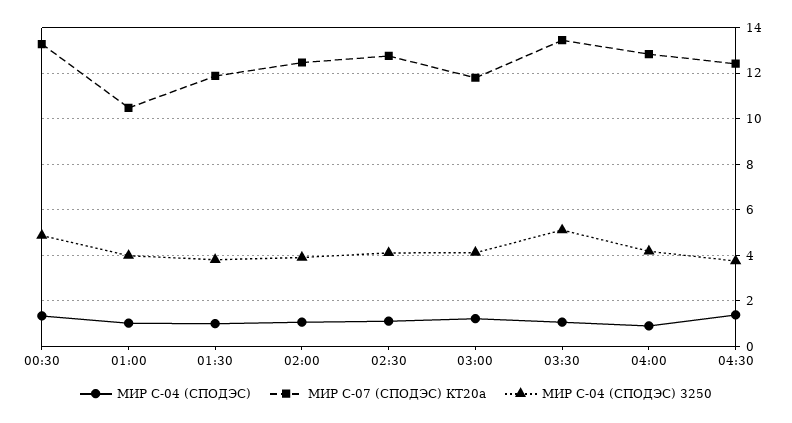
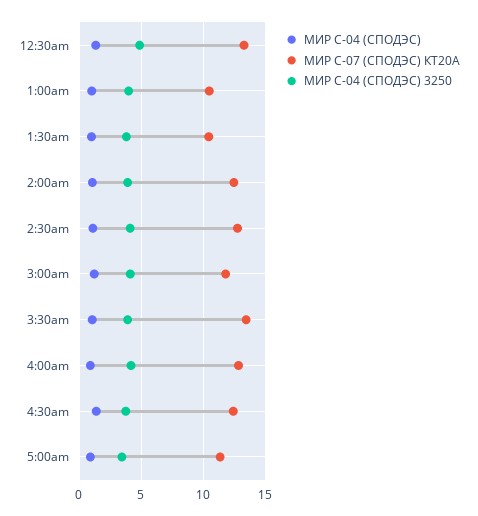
МИР С-07 (СПОДЭС) КТ20a, 01:30: 12 -> 10.5
МИР С-04 (СПОДЭС) 3250, 03:30: 5 -> 4
МИР С-04 (СПОДЭС), 5:00am: none -> 1
МИР С-07 (СПОДЭС) КТ20a, 5:00am: none -> 11.5
МИР С-04 (СПОДЭС) 3250, 5:00am: none -> 3.5

